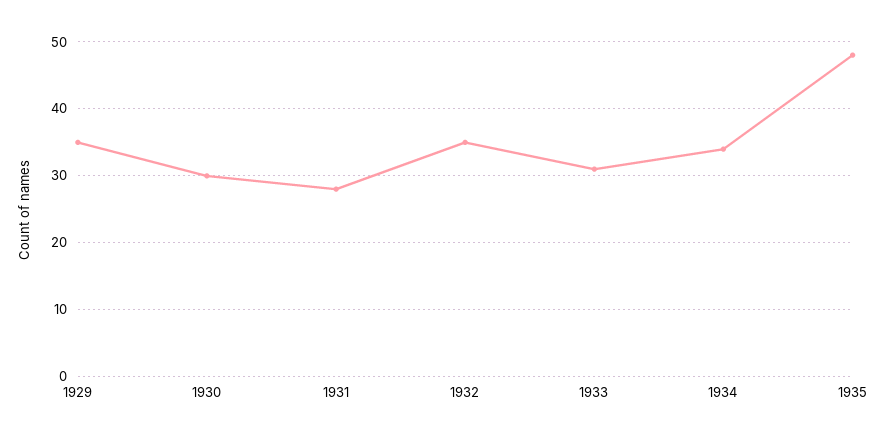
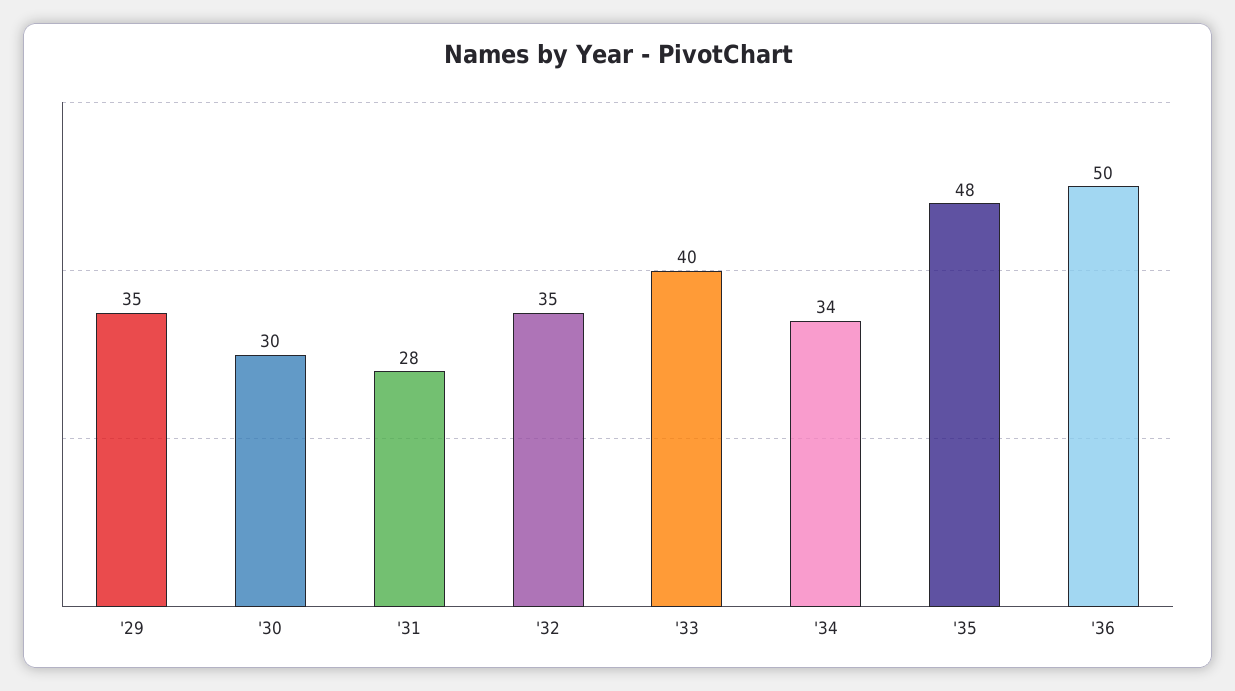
1933: 31 -> 40
'36: none -> 50

